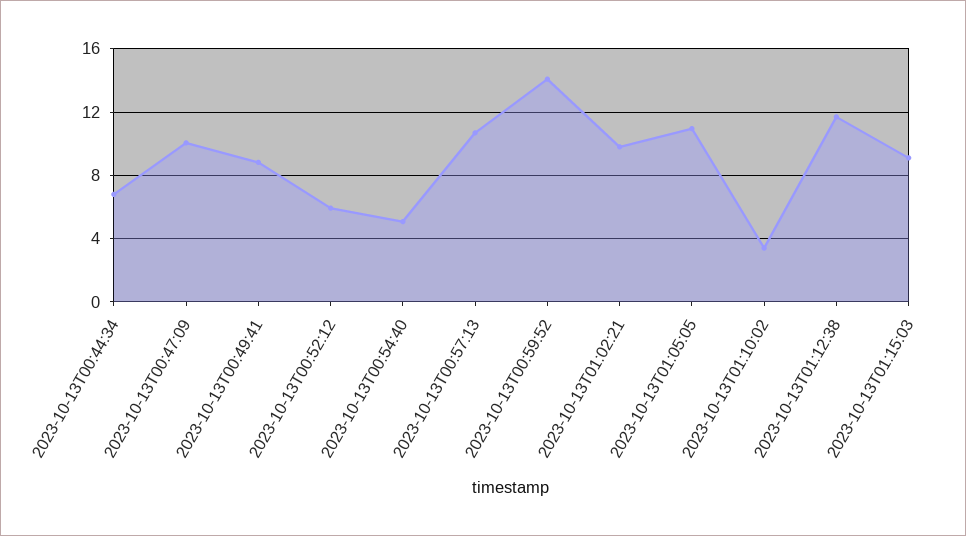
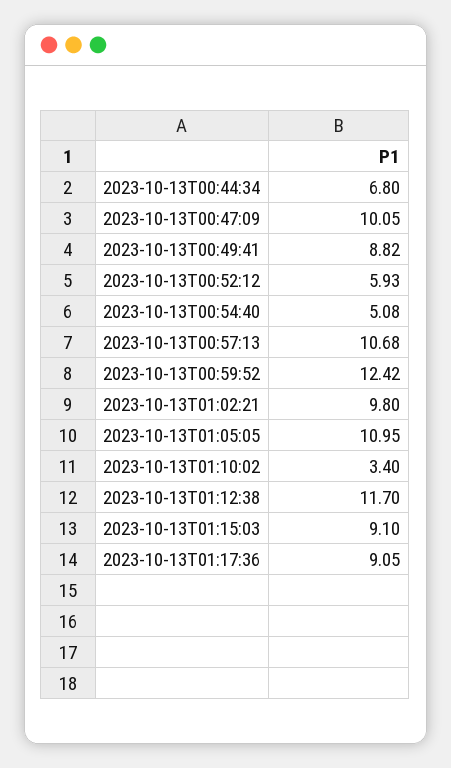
2023-10-13T00:59:52: 14 -> 12.42
2023-10-13T01:17:36: none -> 9.05

